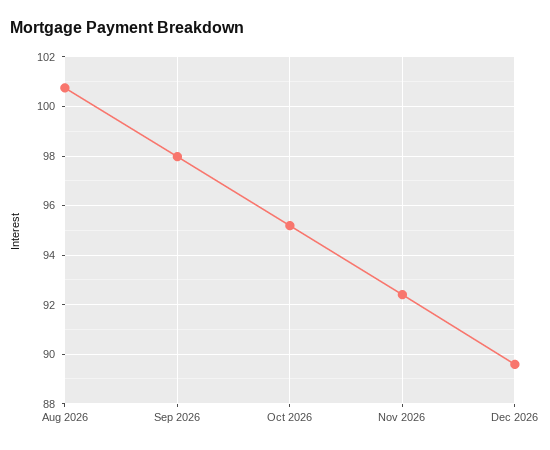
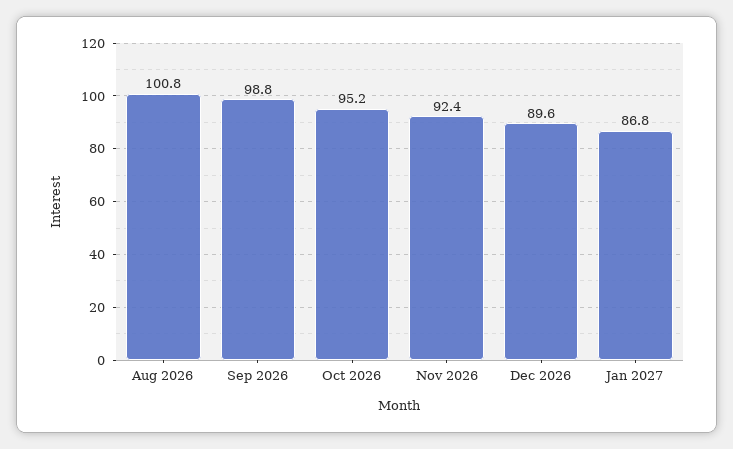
Sep 2026: 98 -> 98.8
Jan 2027: none -> 86.8

